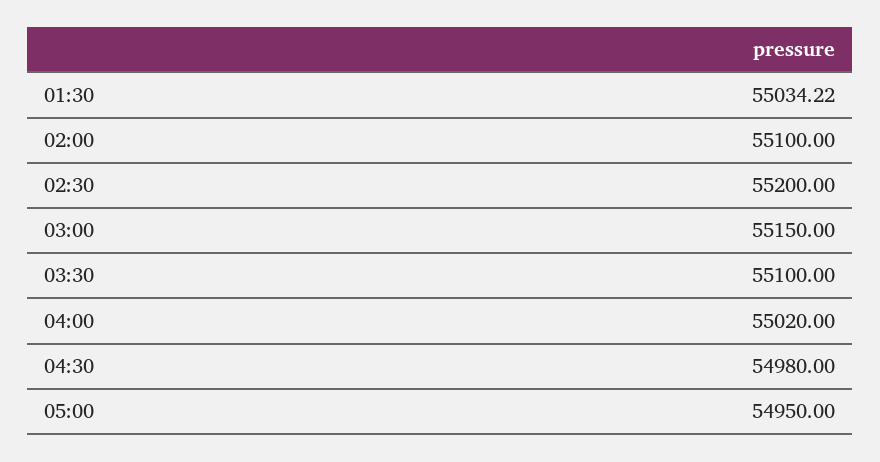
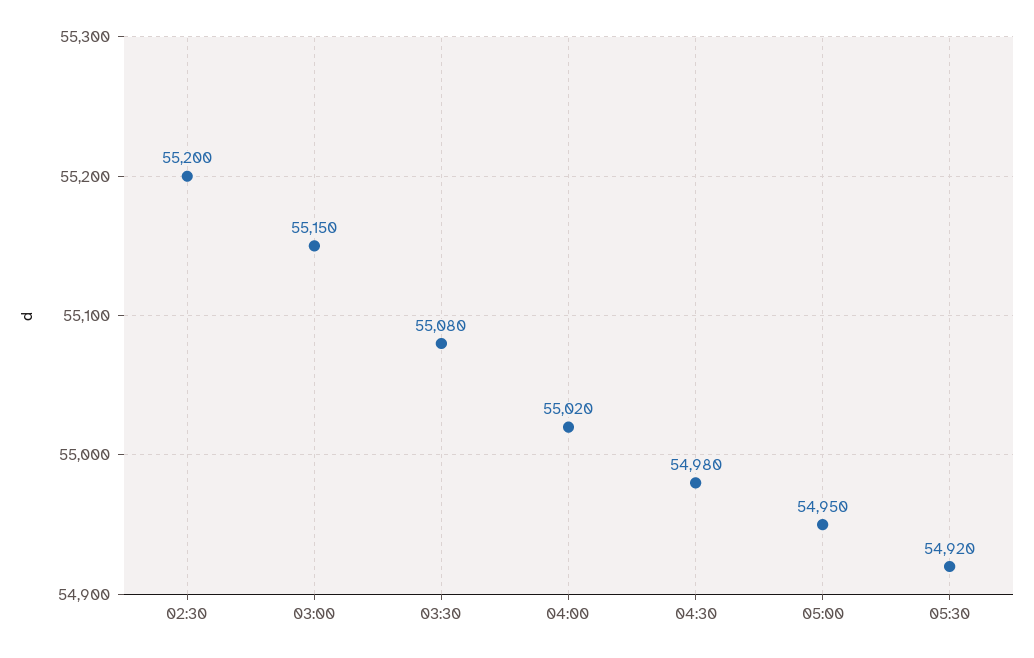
01:30: 55034.22 -> none
02:00: 55100 -> none
03:30: 55100 -> 55080
05:30: none -> 54920

